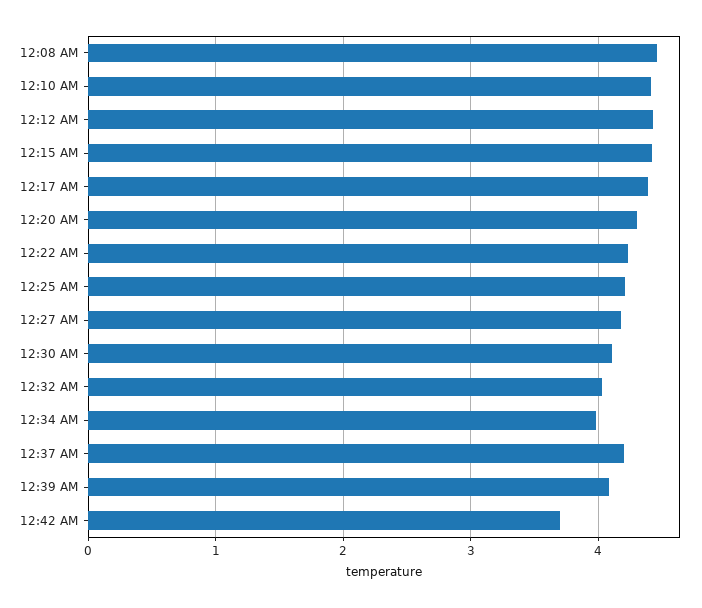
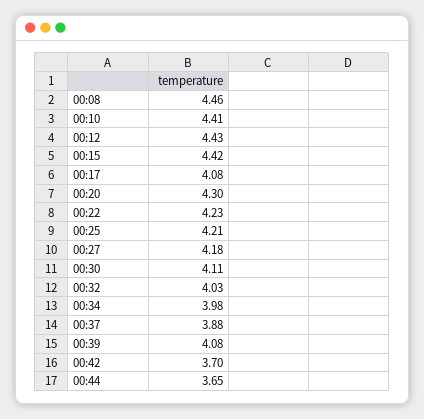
12:17 AM: 4.4 -> 4.08
12:37 AM: 4.2 -> 3.88
00:44: none -> 3.65

